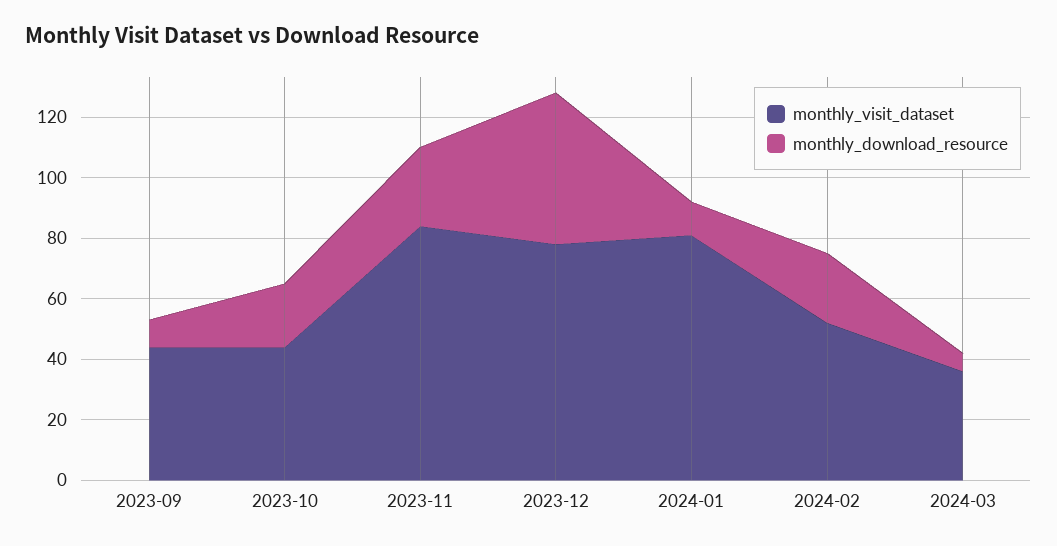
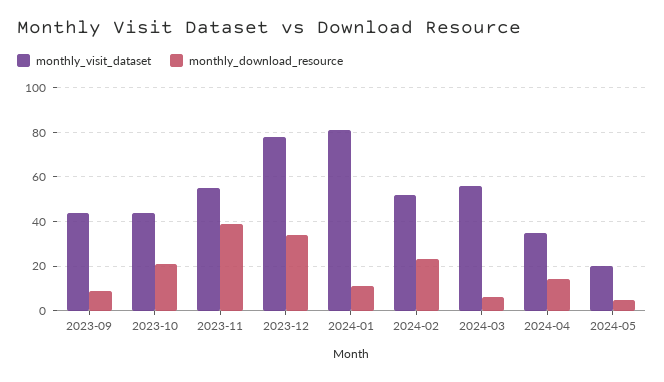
monthly_visit_dataset, 2023-11: 85 -> 55
monthly_download_resource, 2023-11: 25 -> 40
monthly_download_resource, 2023-12: 50 -> 35
monthly_visit_dataset, 2024-03: 35 -> 55
monthly_visit_dataset, 2024-04: none -> 35
monthly_download_resource, 2024-04: none -> 15
monthly_visit_dataset, 2024-05: none -> 20
monthly_download_resource, 2024-05: none -> 5

